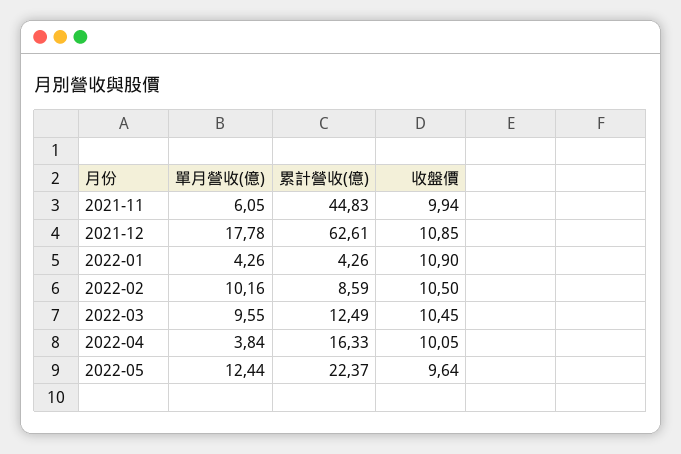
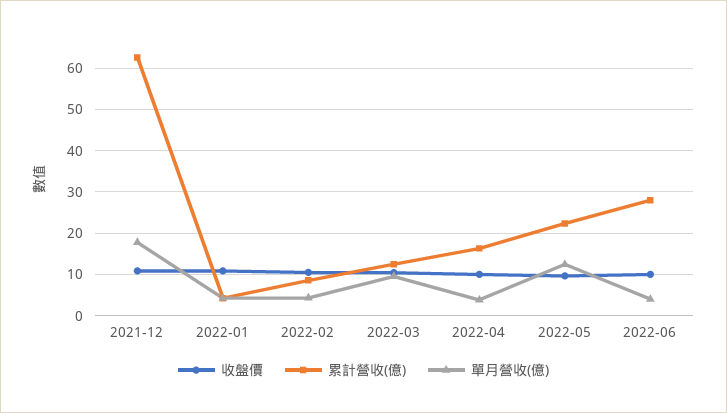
單月營收(億), 2021-11: 6.05 -> none
累計營收(億), 2021-11: 44.83 -> none
收盤價, 2021-11: 9.94 -> none
單月營收(億), 2022-02: 10.16 -> 4
收盤價, 2022-06: none -> 10
累計營收(億), 2022-06: none -> 28
單月營收(億), 2022-06: none -> 4

